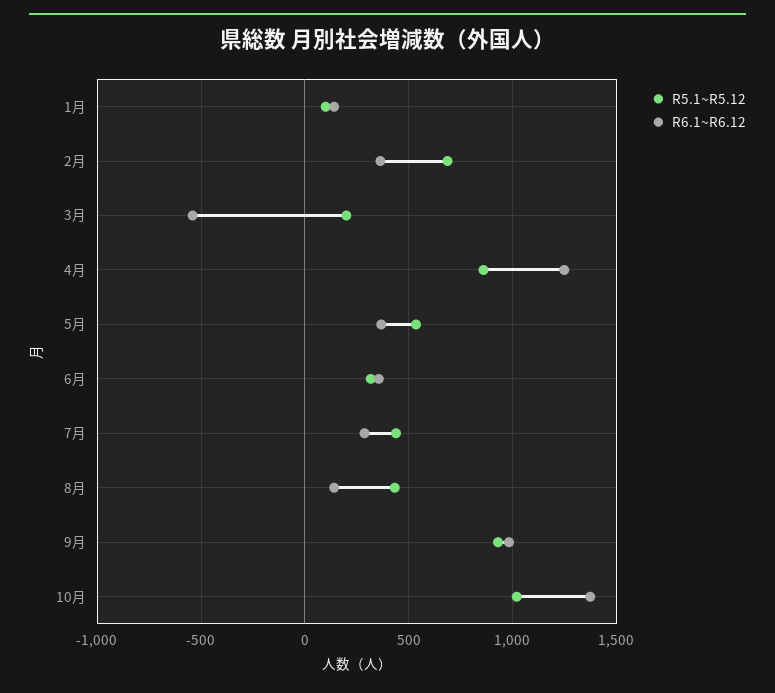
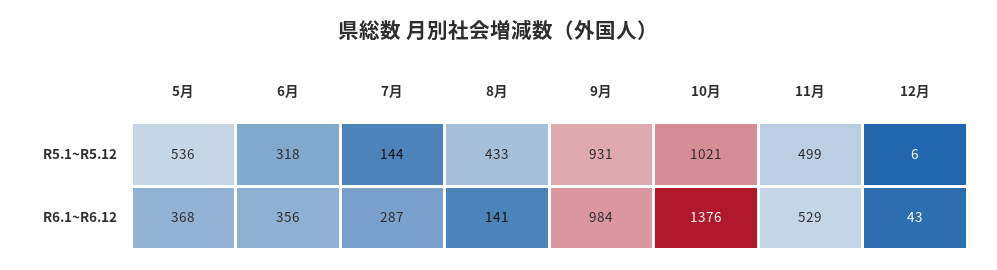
R5.1~R5.12, 1月: 100 -> none
R6.1~R6.12, 1月: 150 -> none
R5.1~R5.12, 2月: 700 -> none
R6.1~R6.12, 2月: 350 -> none
R5.1~R5.12, 3月: 200 -> none
R6.1~R6.12, 3月: -550 -> none
R5.1~R5.12, 4月: 850 -> none
R6.1~R6.12, 4月: 1250 -> none
R5.1~R5.12, 7月: 450 -> 144
R5.1~R5.12, 11月: none -> 499
R5.1~R5.12, 12月: none -> 6
R6.1~R6.12, 11月: none -> 529
R6.1~R6.12, 12月: none -> 43

